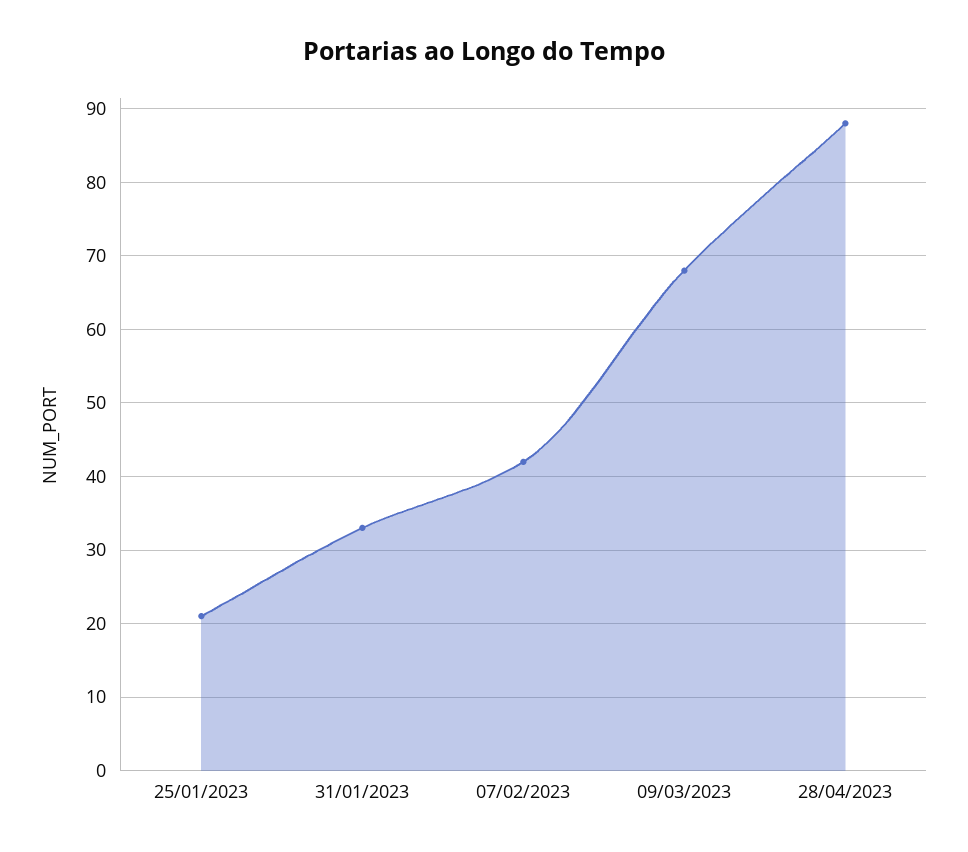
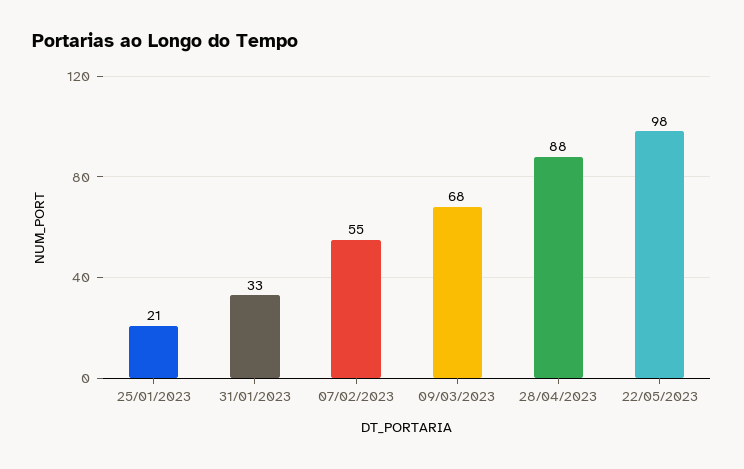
07/02/2023: 42 -> 55
22/05/2023: none -> 98

